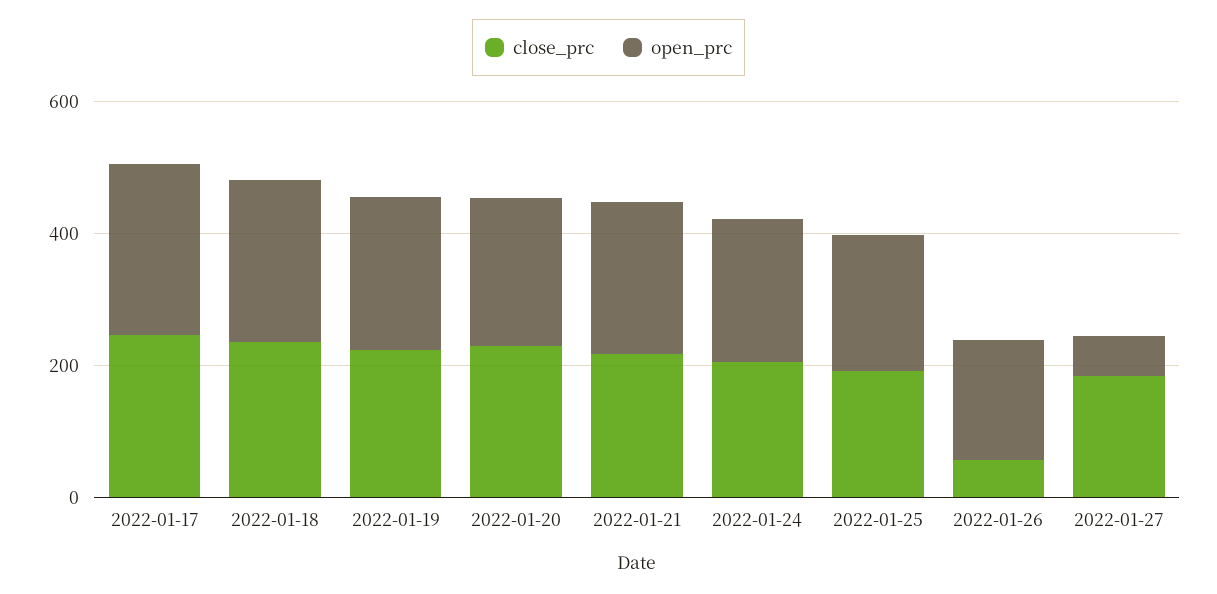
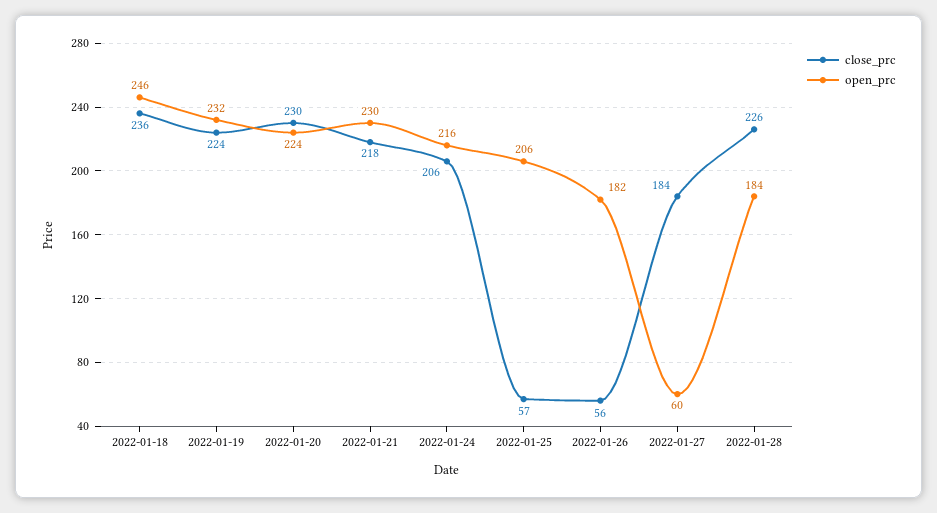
close_prc, 2022-01-17: 250 -> none
open_prc, 2022-01-17: 250 -> none
close_prc, 2022-01-25: 200 -> 57
close_prc, 2022-01-28: none -> 226
open_prc, 2022-01-28: none -> 184

